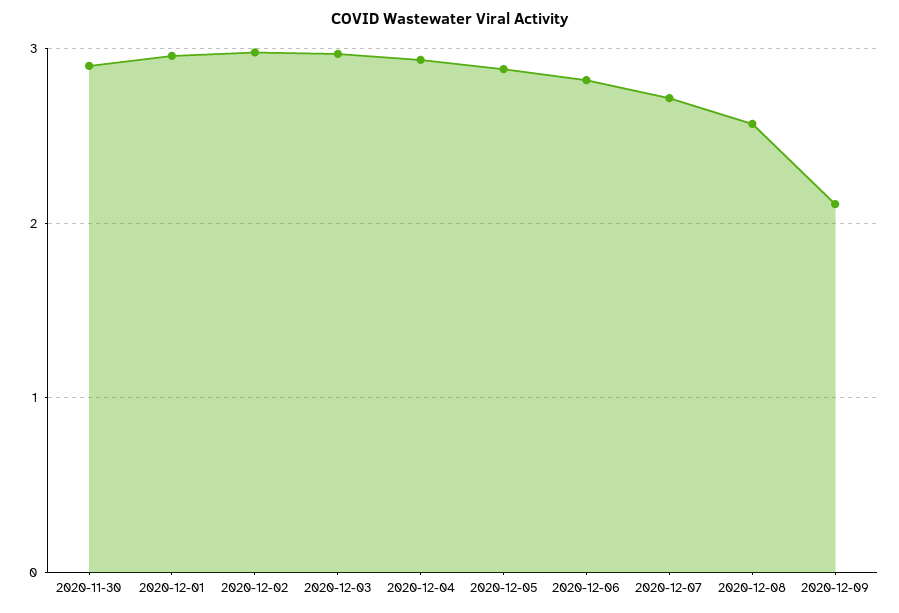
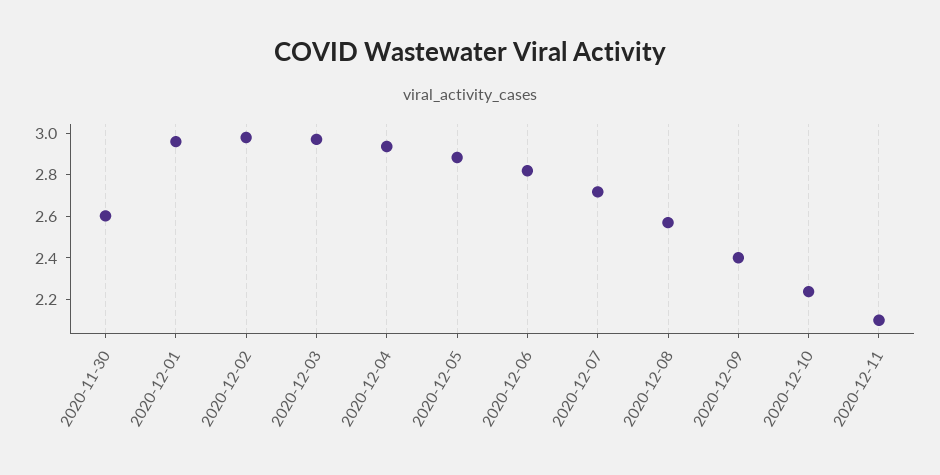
2020-11-30: 2.9 -> 2.6
2020-12-09: 2.1 -> 2.4
2020-12-10: none -> 2.25
2020-12-11: none -> 2.1

